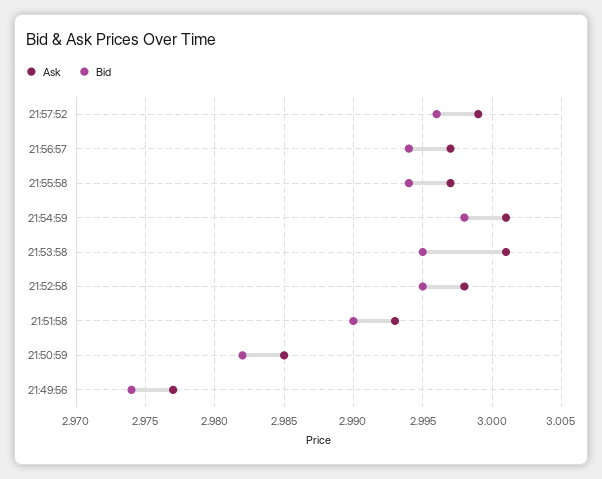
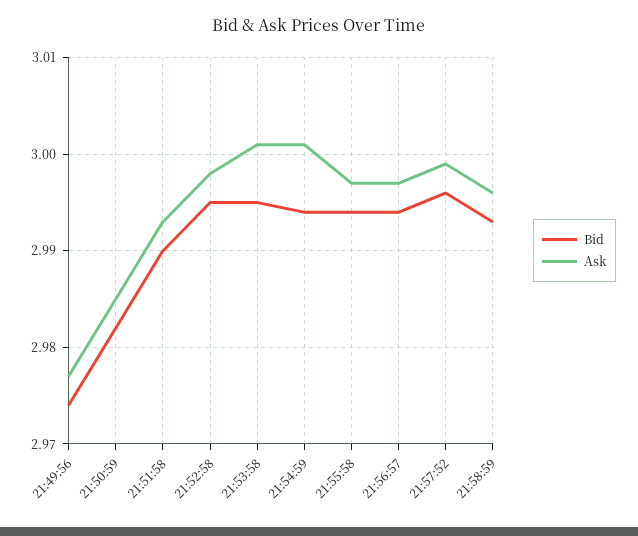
Bid, 21:54:59: 2.998 -> 2.994
Bid, 21:58:59: none -> 2.993
Ask, 21:58:59: none -> 2.996

